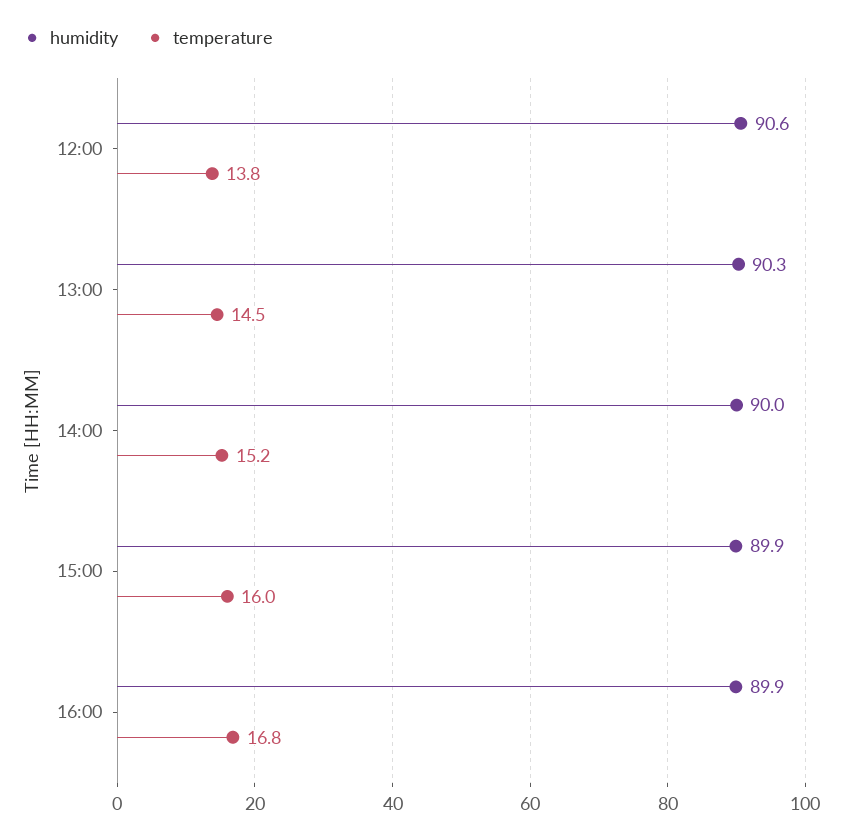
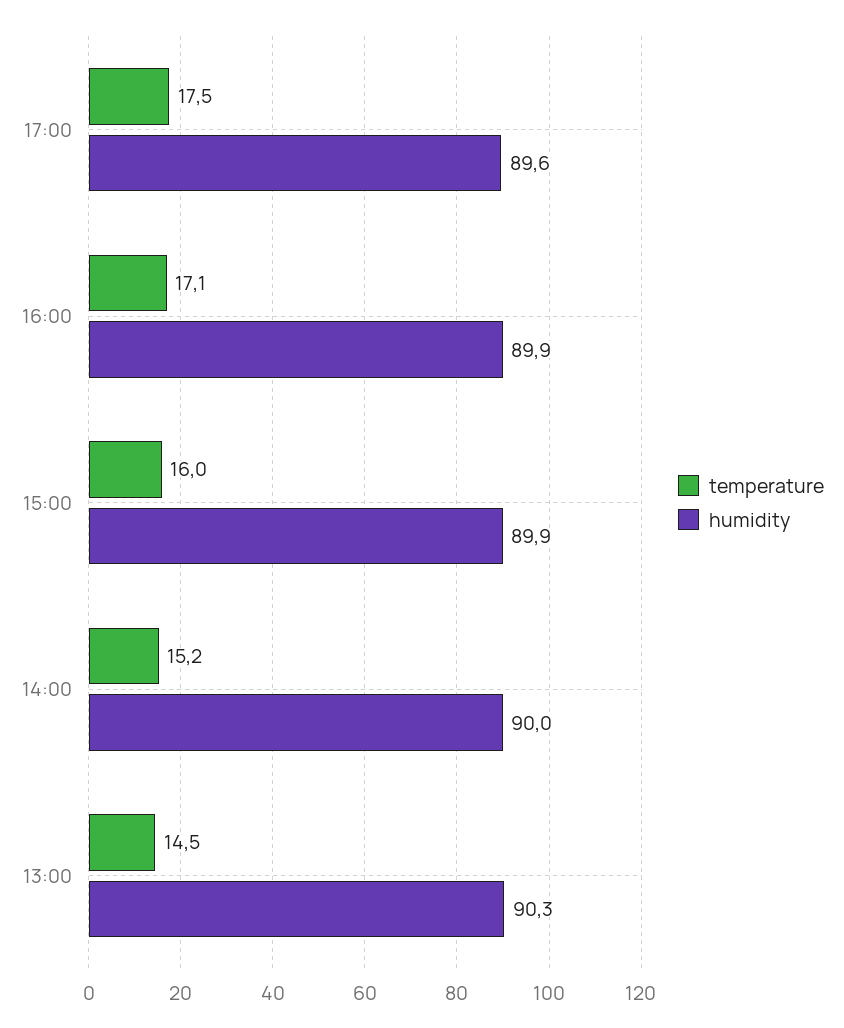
humidity, 12:00: 90.6 -> none
temperature, 12:00: 13.8 -> none
temperature, 16:00: 16.8 -> 17.1
temperature, 17:00: none -> 17.5
humidity, 17:00: none -> 89.6

